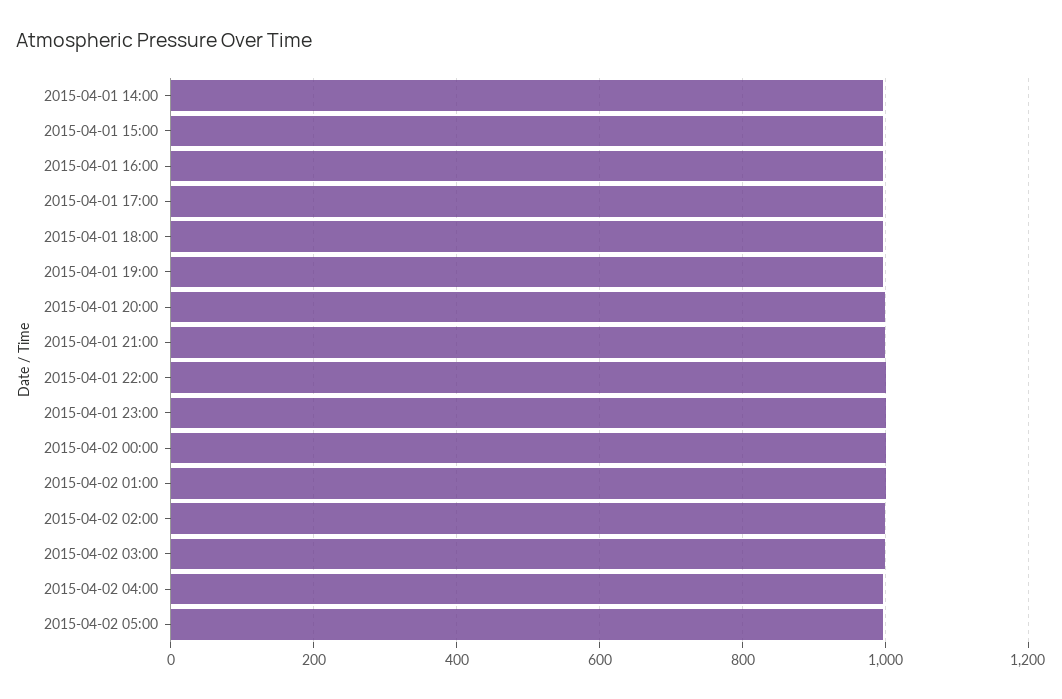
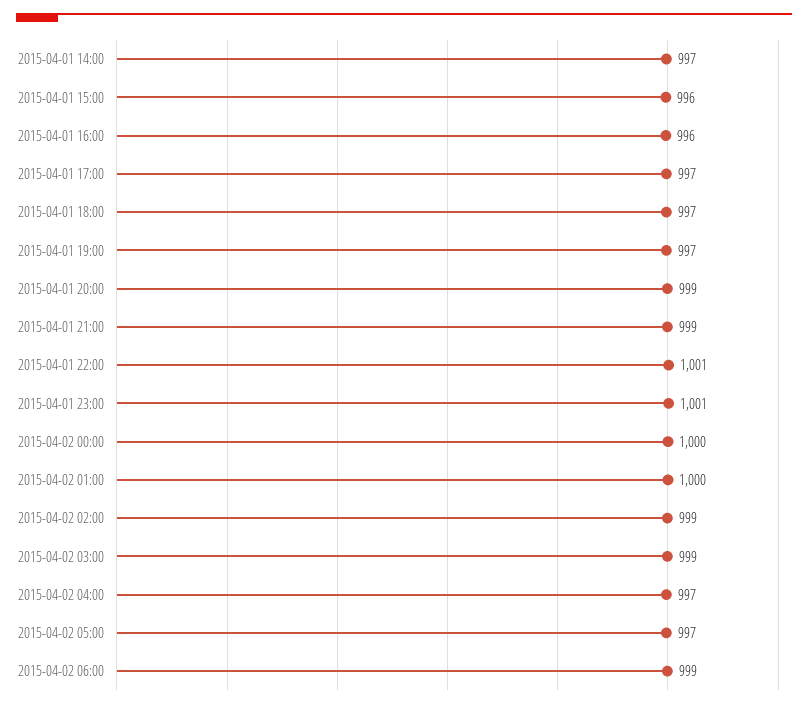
2015-04-02 06:00: none -> 999

